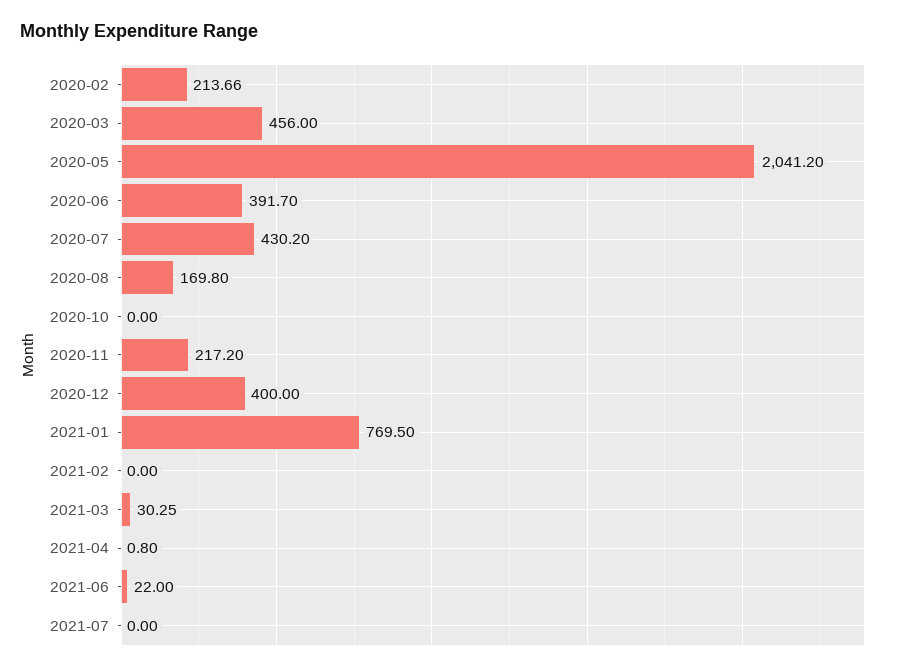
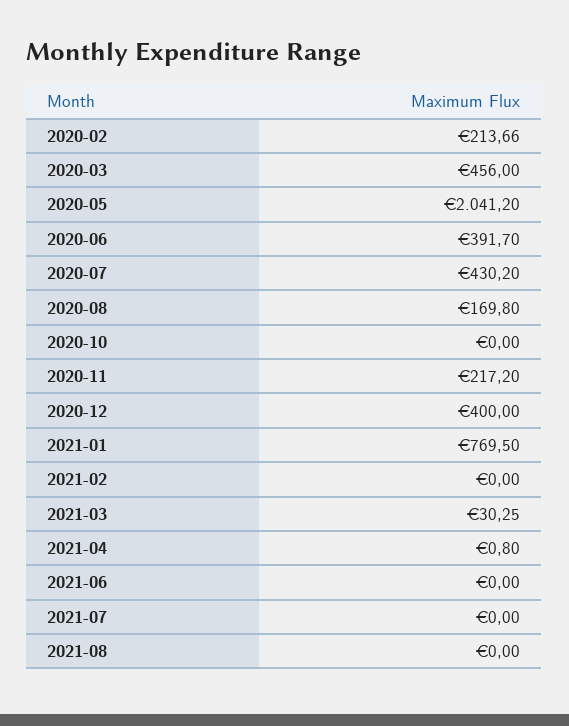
2021-06: 22 -> 0
2021-08: none -> 0

